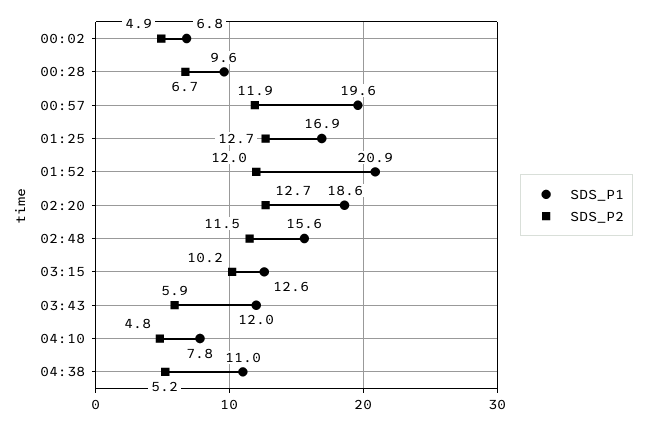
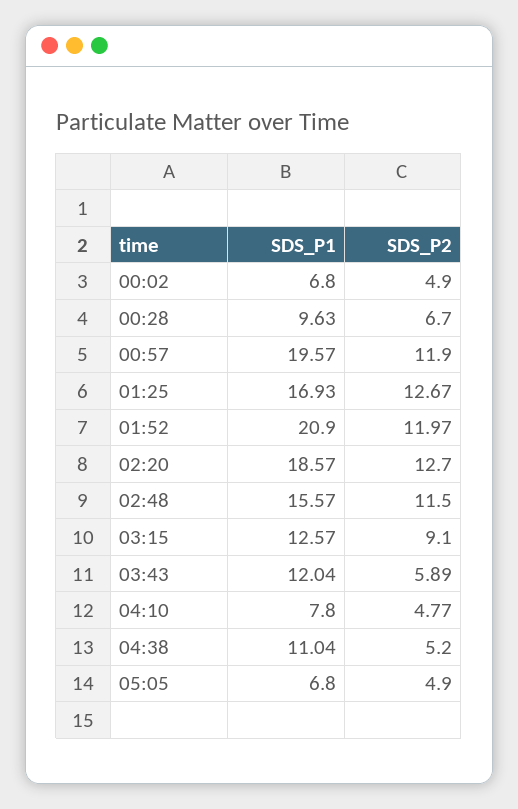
SDS_P2, 03:15: 10.2 -> 9.1
SDS_P1, 05:05: none -> 6.8
SDS_P2, 05:05: none -> 4.9

